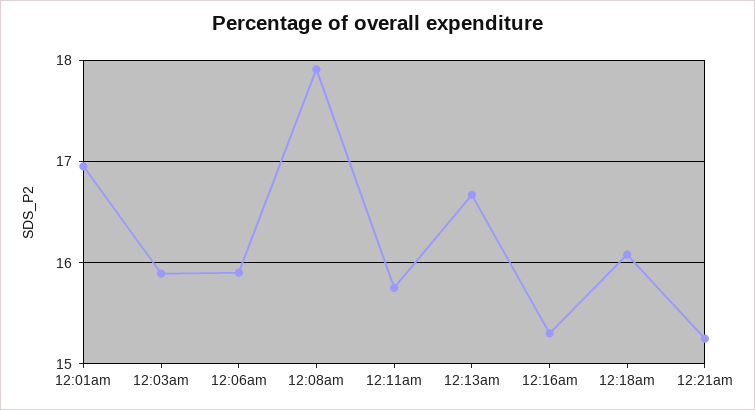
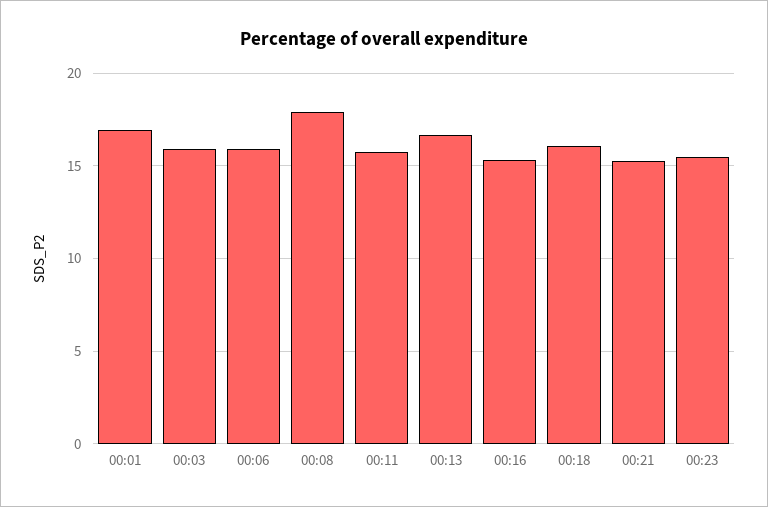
00:23: none -> 15.5

